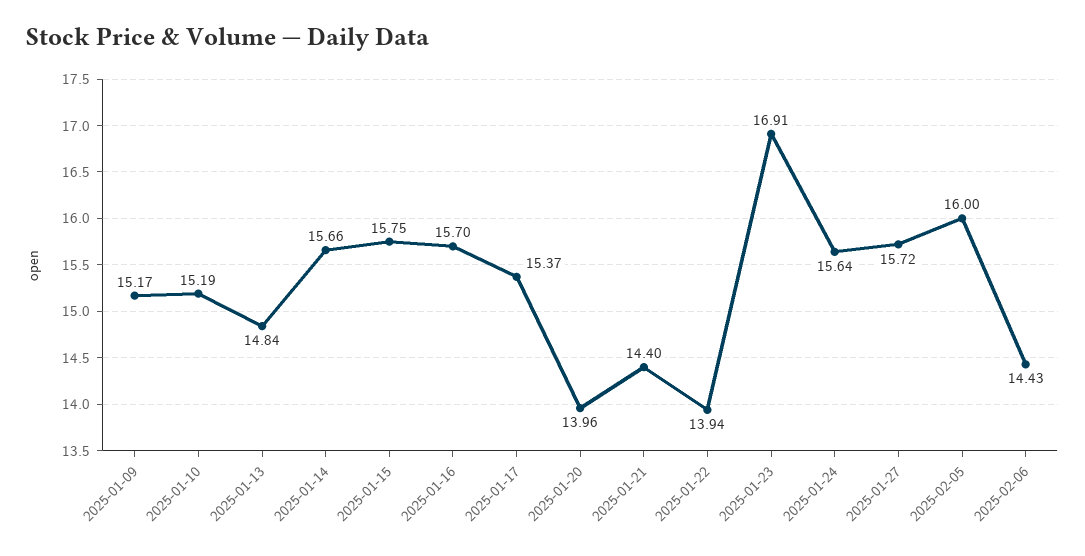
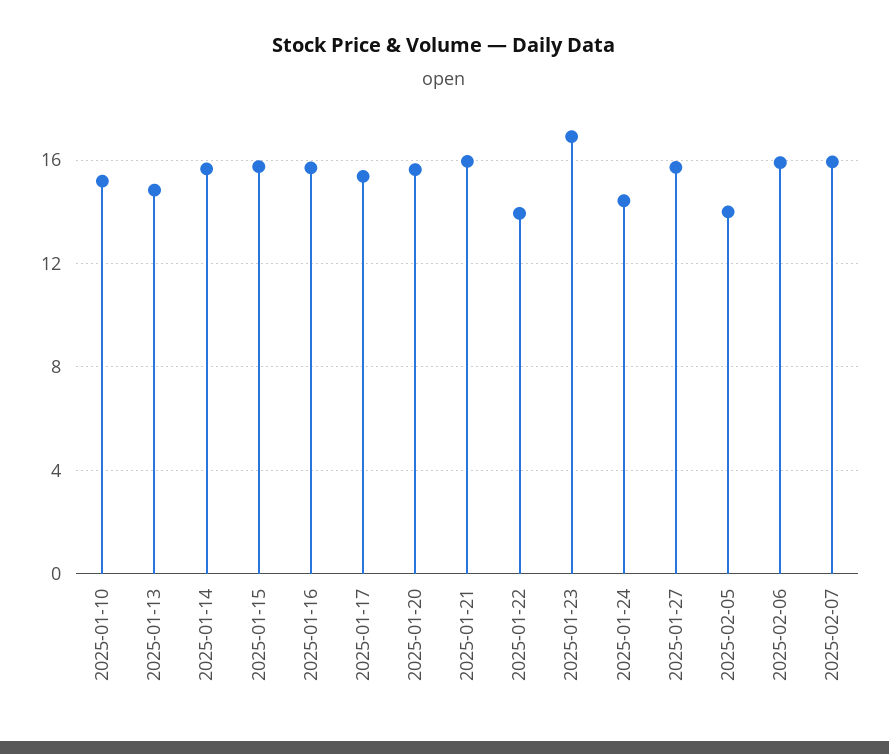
2025-01-09: 15.17 -> none
2025-01-20: 13.96 -> 15.5
2025-01-21: 14.4 -> 16
2025-01-24: 15.64 -> 14.5
2025-02-05: 16 -> 14
2025-02-06: 14.43 -> 16
2025-02-07: none -> 16

